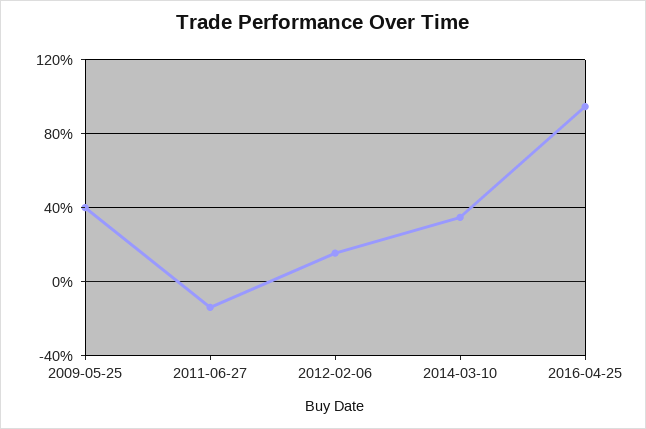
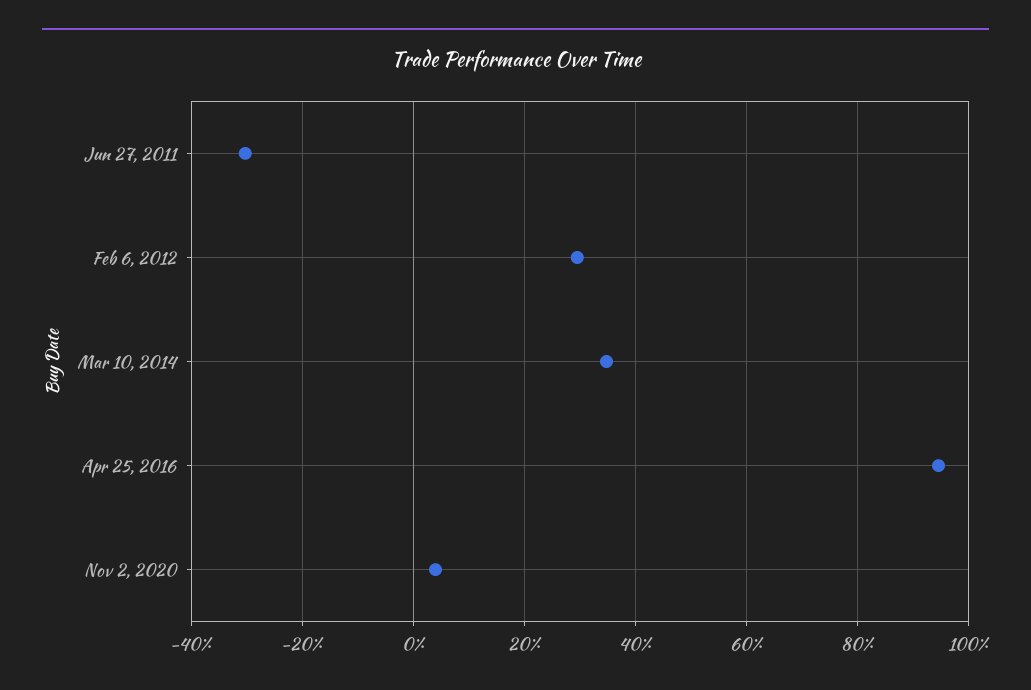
2009-05-25: 40 -> none
2011-06-27: -15 -> -30
2012-02-06: 15 -> 30
Nov 2, 2020: none -> 4

